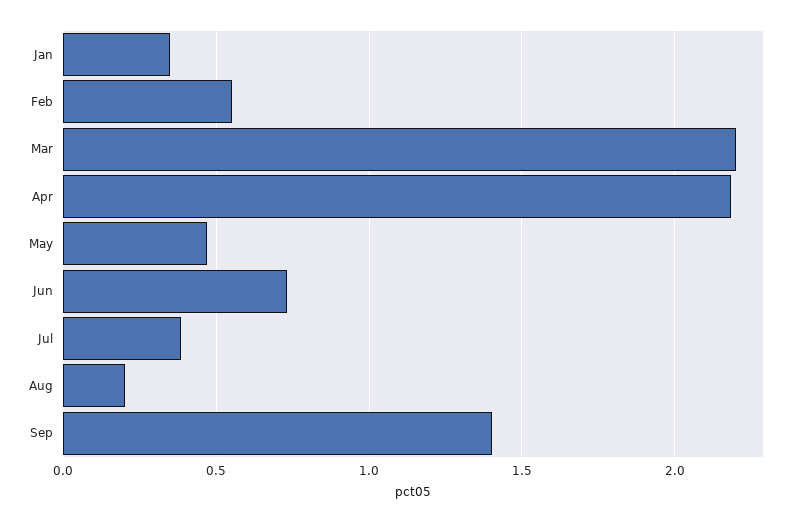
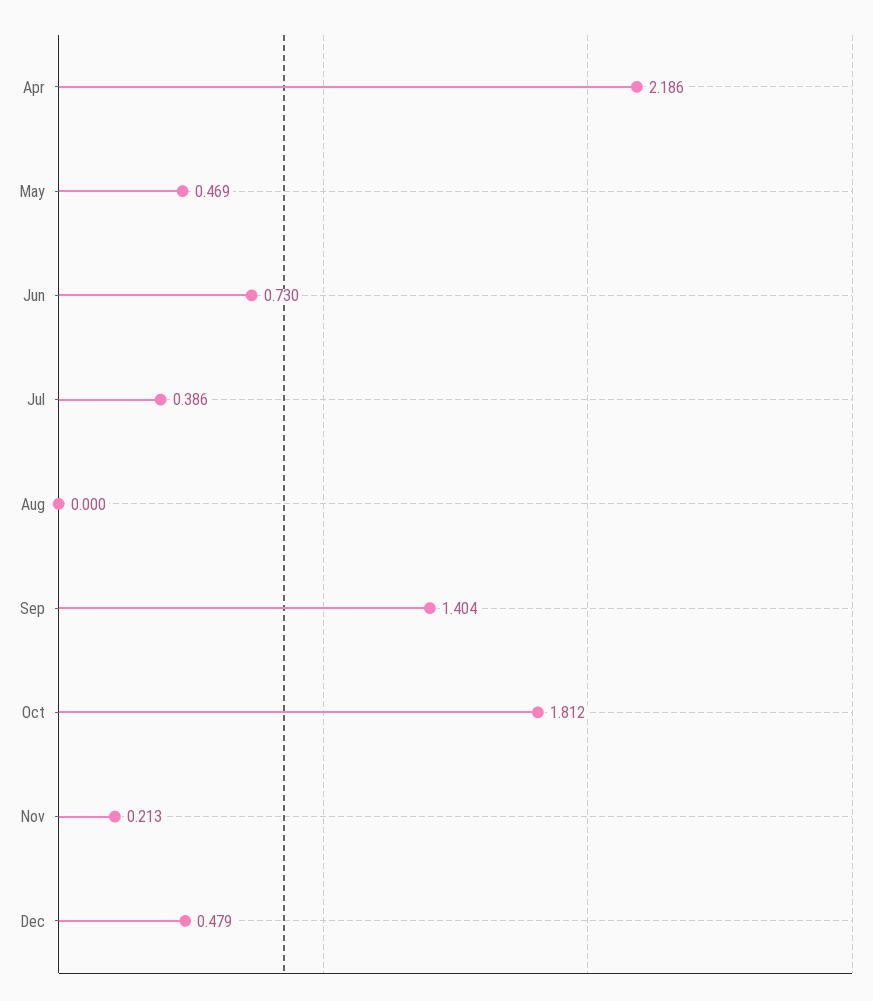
Jan: 0.35 -> none
Feb: 0.55 -> none
Mar: 2.2 -> none
Aug: 0.2 -> 0
Oct: none -> 1.812
Nov: none -> 0.213
Dec: none -> 0.479

